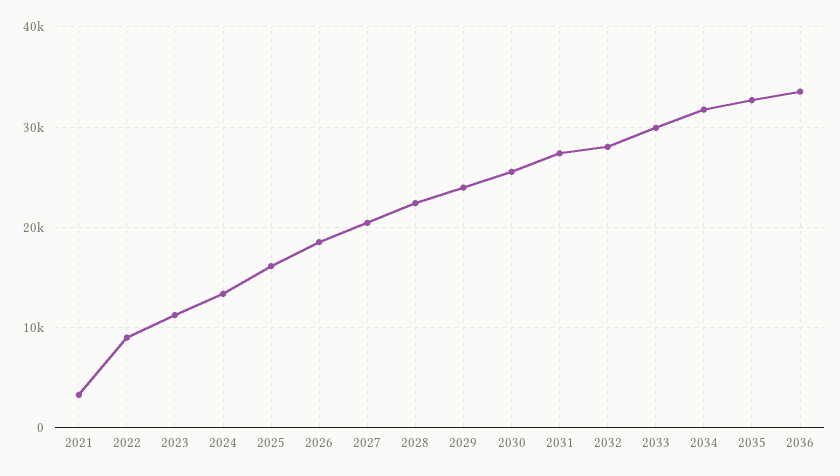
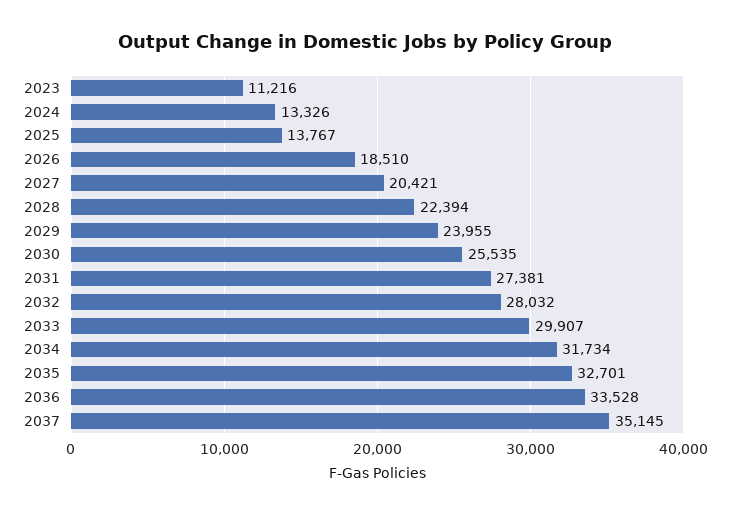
2021: 3000 -> none
2022: 9000 -> none
2025: 16000 -> 13767
2037: none -> 35145

